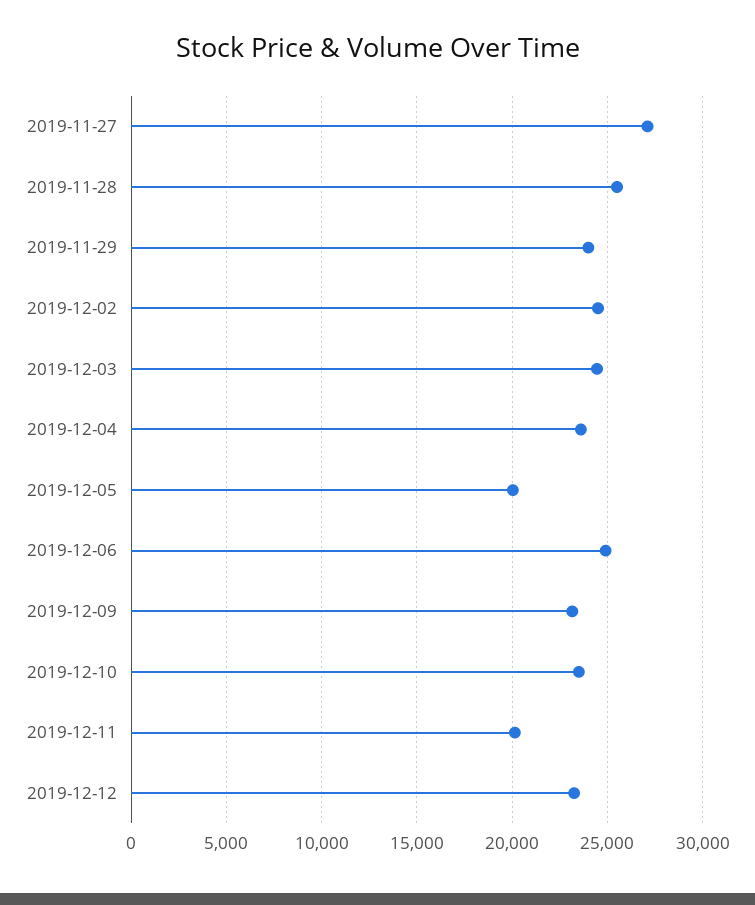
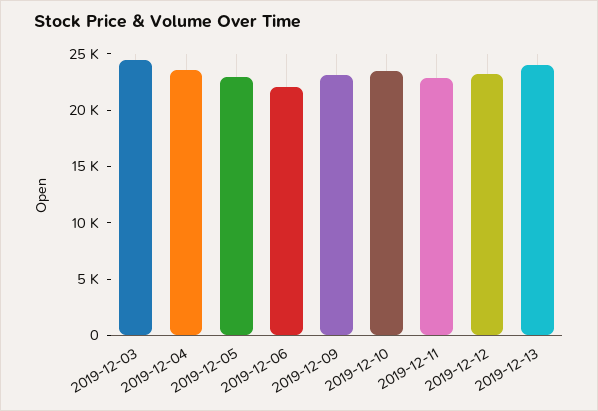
2019-11-27: 27000 -> none
2019-11-28: 25500 -> none
2019-11-29: 24000 -> none
2019-12-02: 24500 -> none
2019-12-05: 20000 -> 23000
2019-12-06: 25000 -> 22000
2019-12-11: 20000 -> 23000
2019-12-13: none -> 24000

